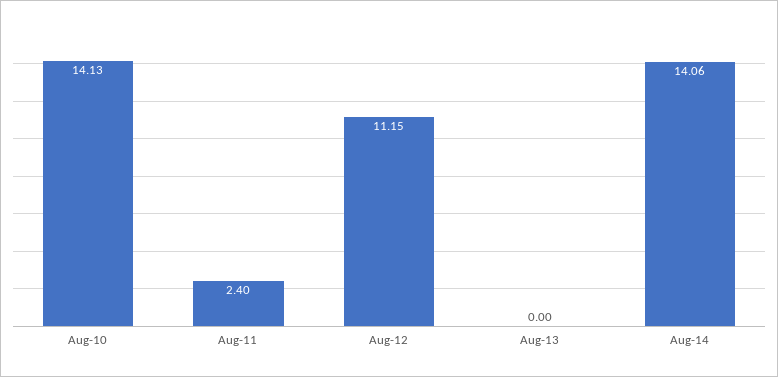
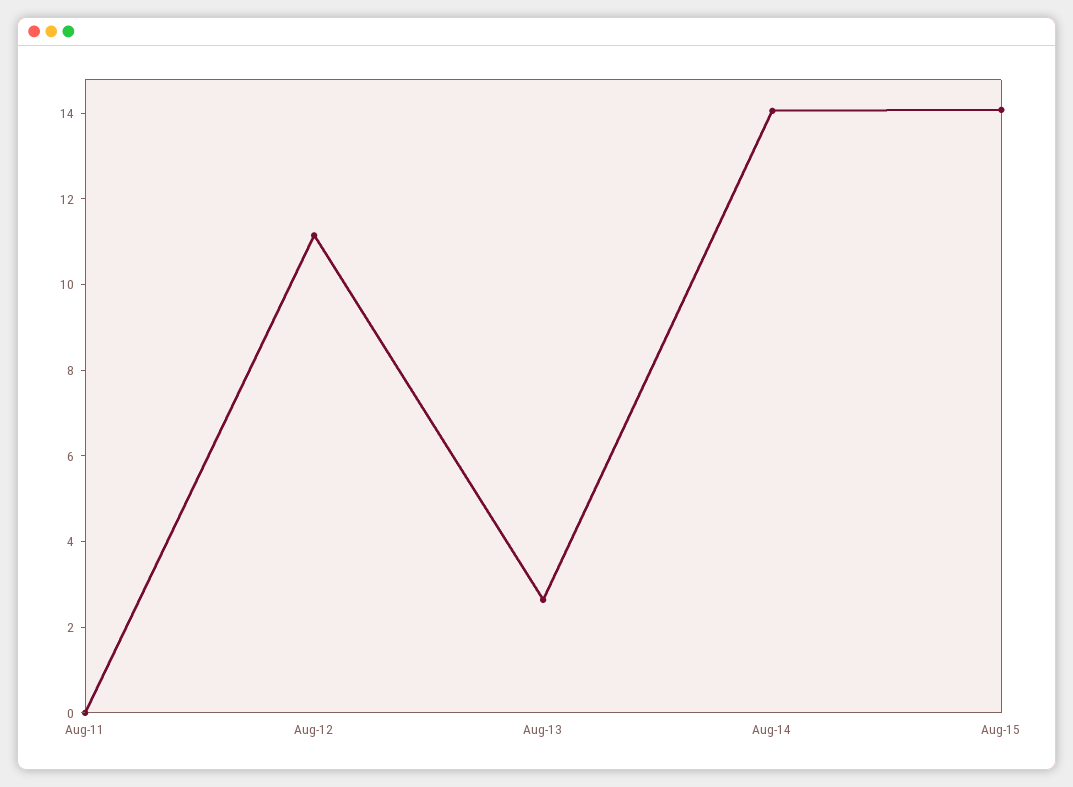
Aug-10: 14.13 -> none
Aug-11: 2.4 -> 0
Aug-13: 0 -> 2.5
Aug-15: none -> 14

